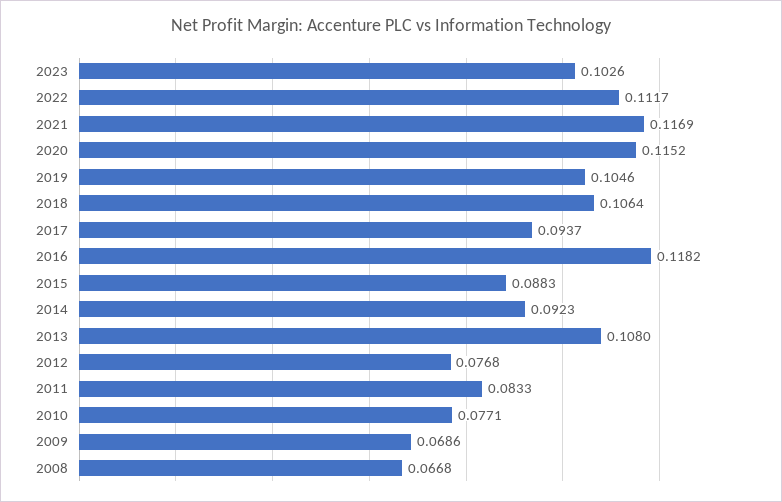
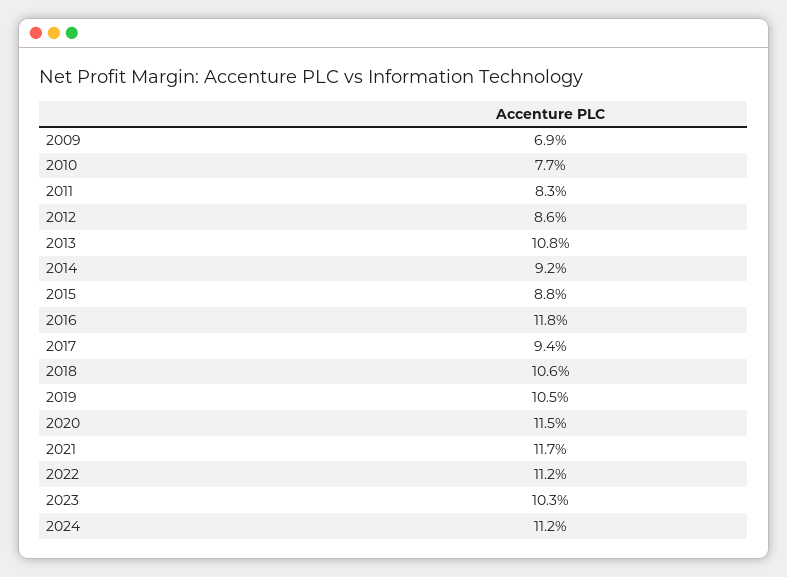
2012: 0.0768 -> 0.086
2008: 0.0668 -> none
2024: none -> 0.112

